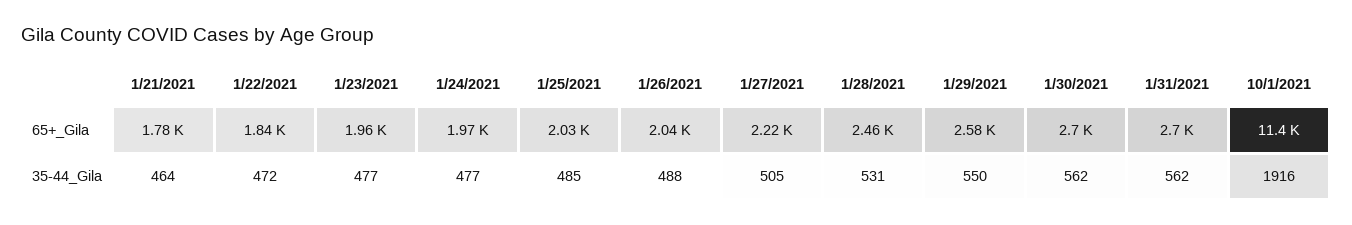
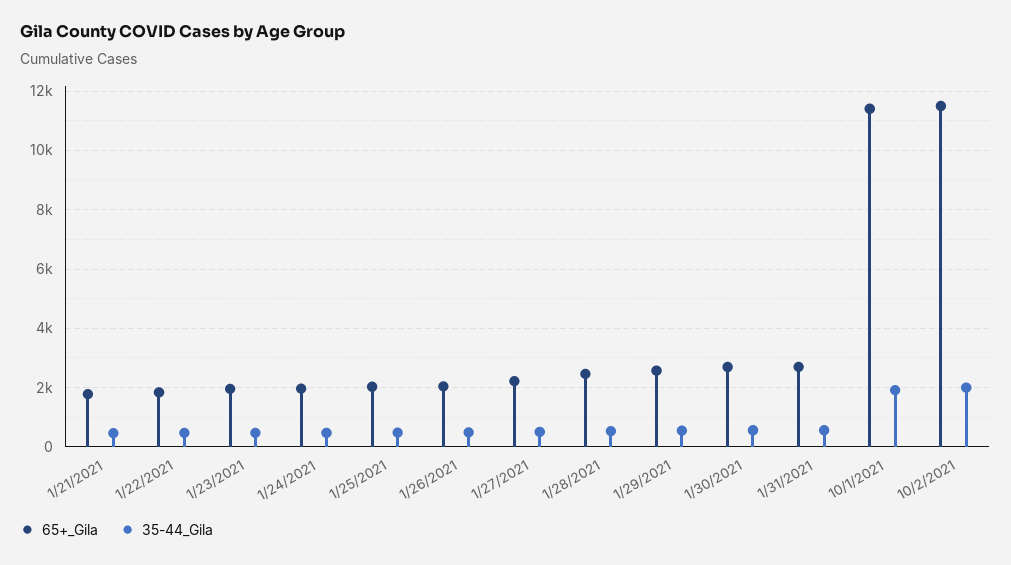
65+_Gila, 10/2/2021: none -> 11500
35-44_Gila, 10/2/2021: none -> 2000

